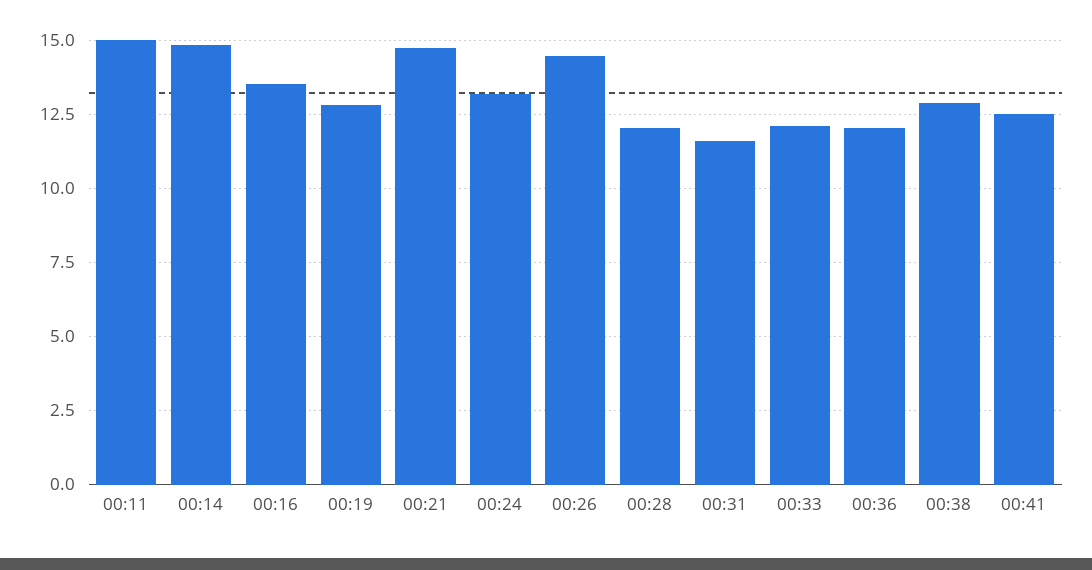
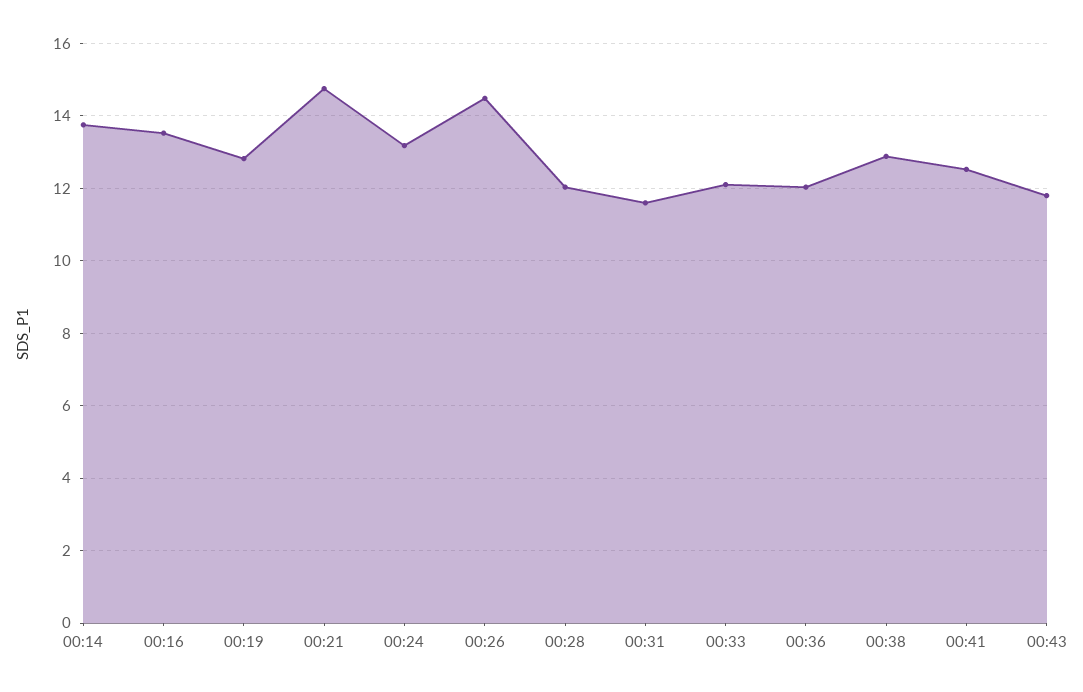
00:11: 15 -> none
00:14: 14.75 -> 13.8
00:43: none -> 11.8

